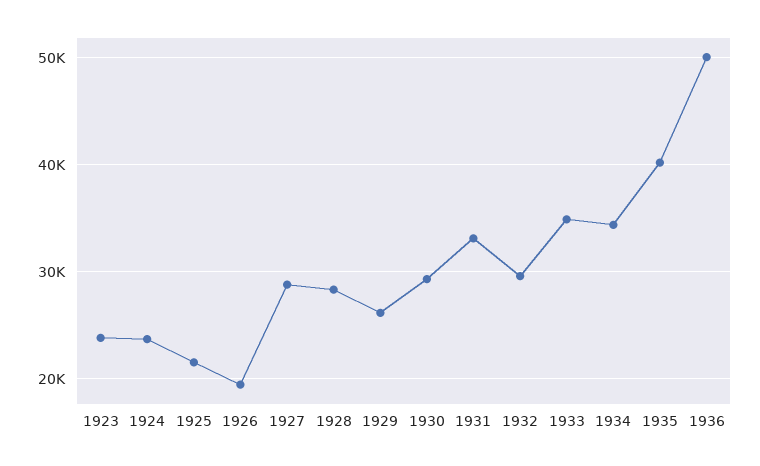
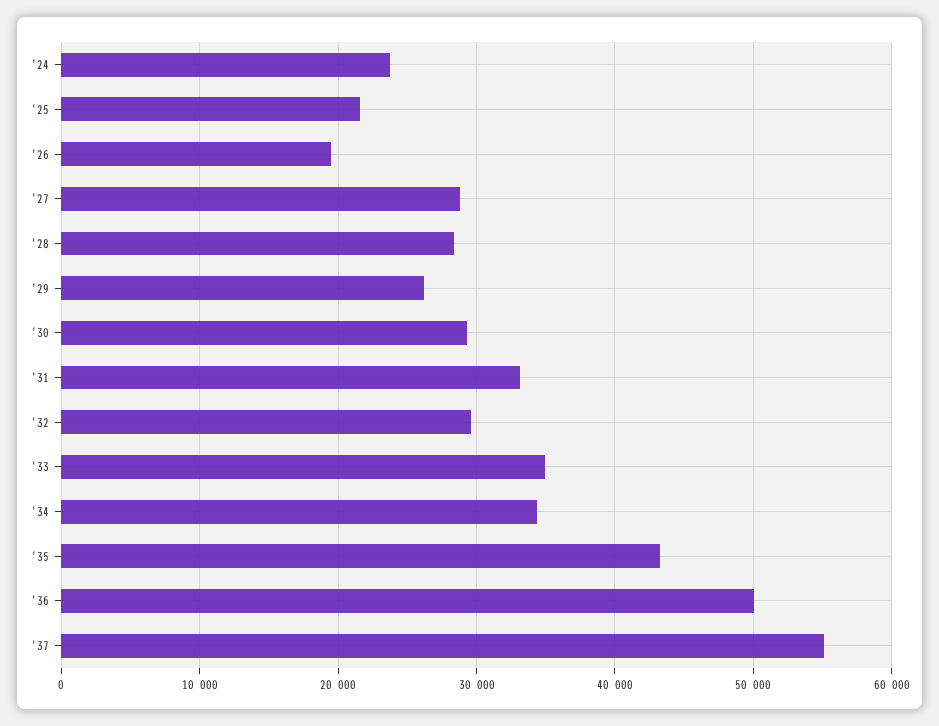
1923: 24000 -> none
1935: 40000 -> 43000
'37: none -> 55000

